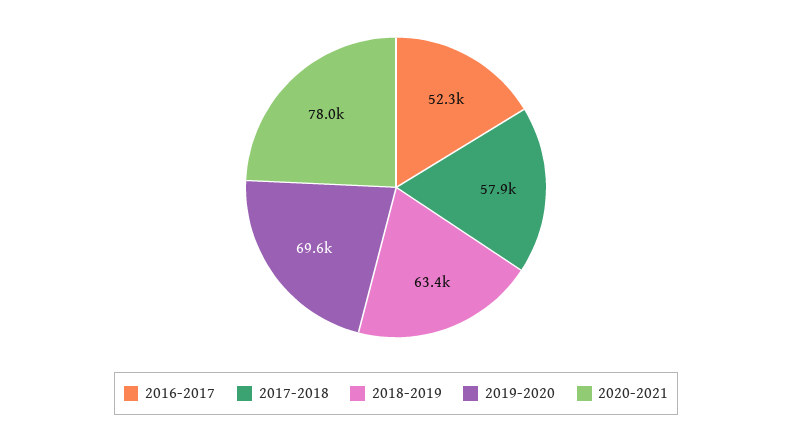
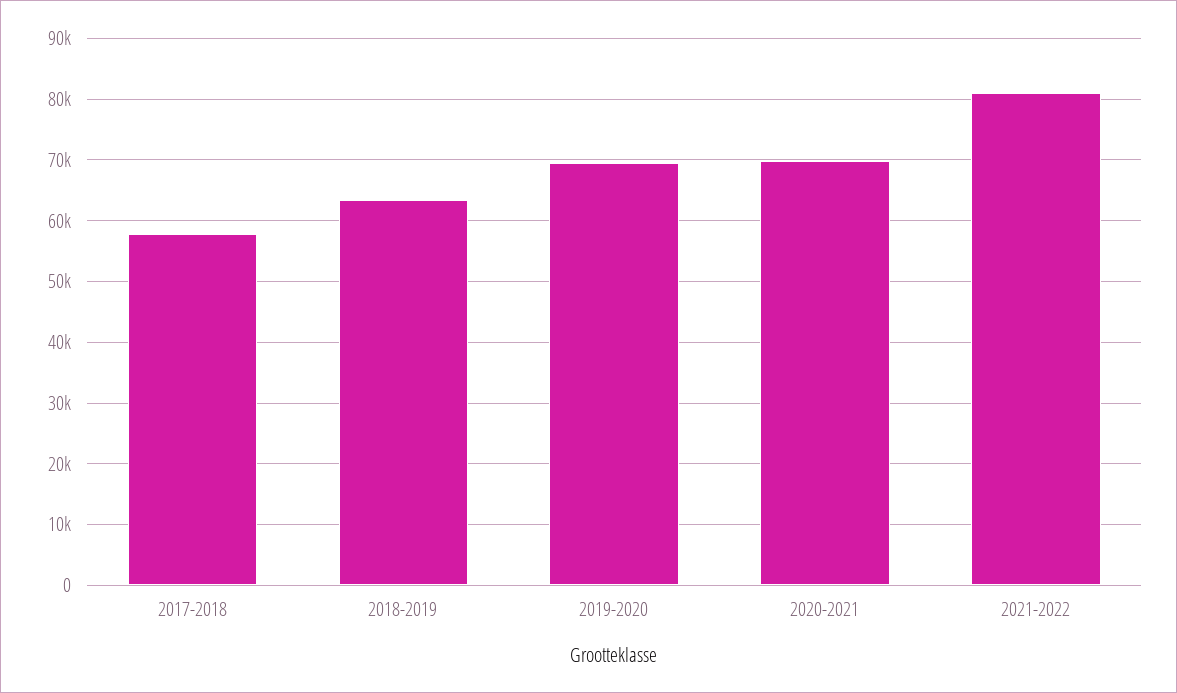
2016-2017: 52300 -> none
2020-2021: 78000 -> 70000
2021-2022: none -> 81000

